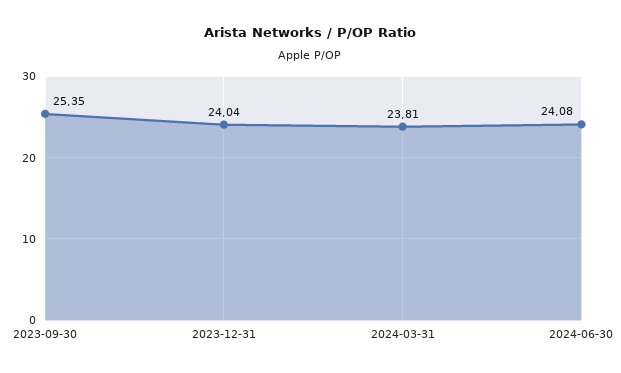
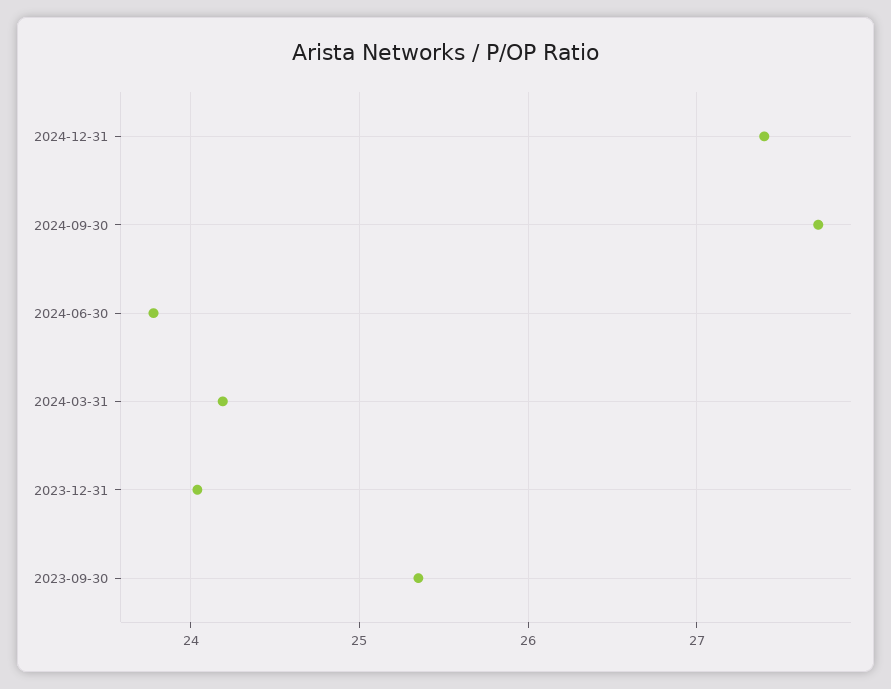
2024-03-31: 23.81 -> 24.2
2024-06-30: 24.08 -> 23.8
2024-12-31: none -> 27.4
2024-09-30: none -> 27.7

